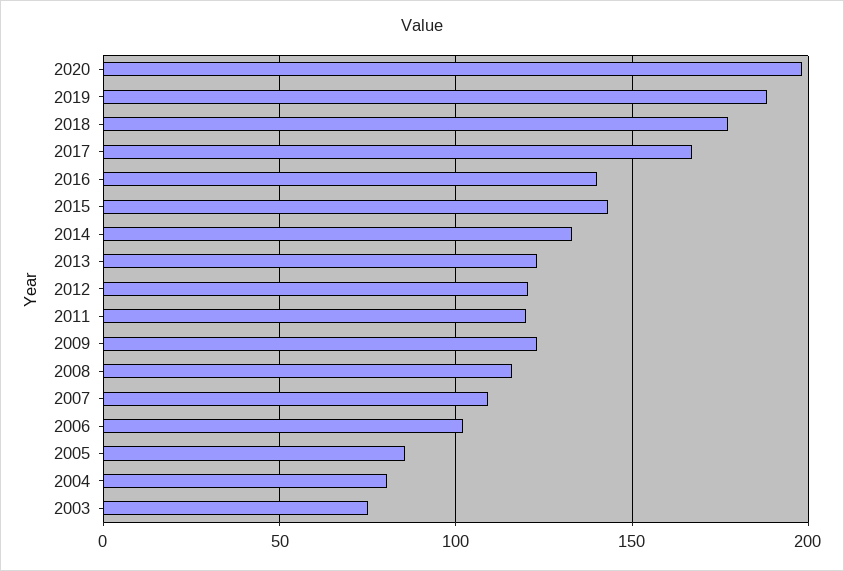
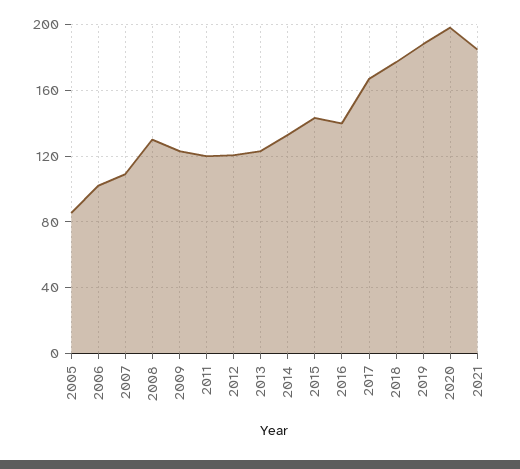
2008: 115 -> 130
2004: 80 -> none
2003: 75 -> none
2021: none -> 185

